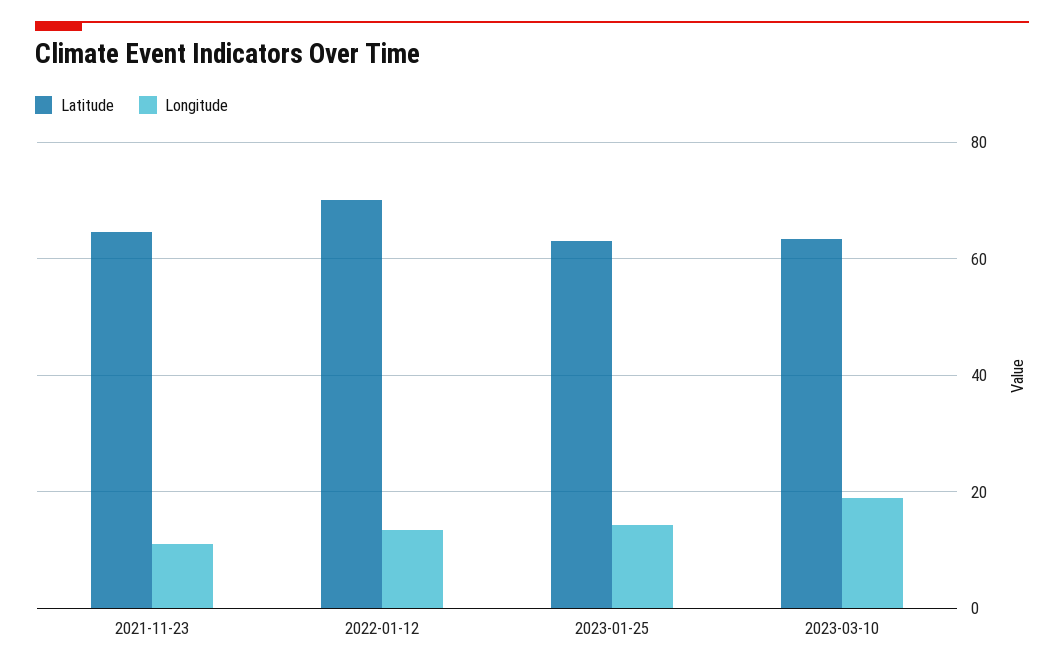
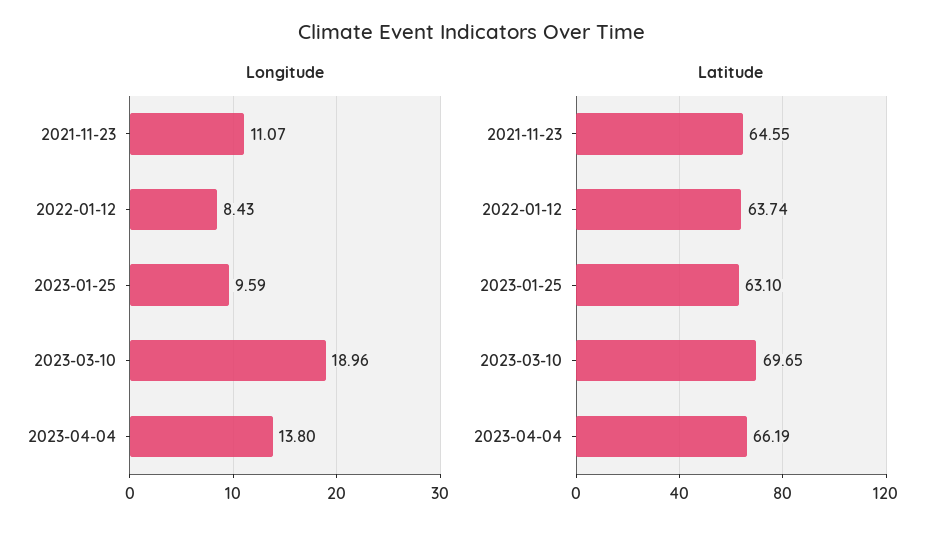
Latitude, 2022-01-12: 70 -> 63.74
Longitude, 2022-01-12: 14 -> 8.43
Longitude, 2023-01-25: 14 -> 9.59
Latitude, 2023-03-10: 64 -> 69.65
Longitude, 2023-04-04: none -> 13.8
Latitude, 2023-04-04: none -> 66.19

